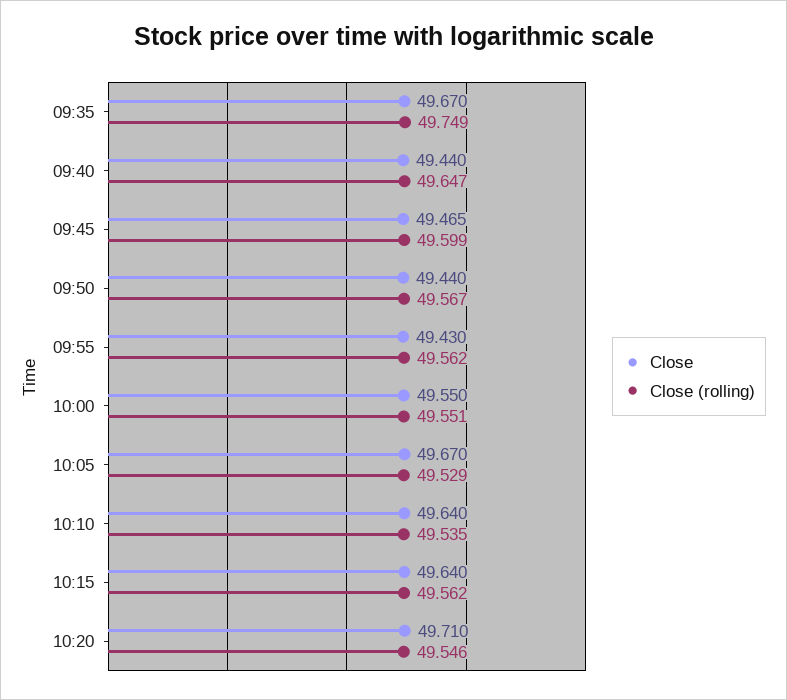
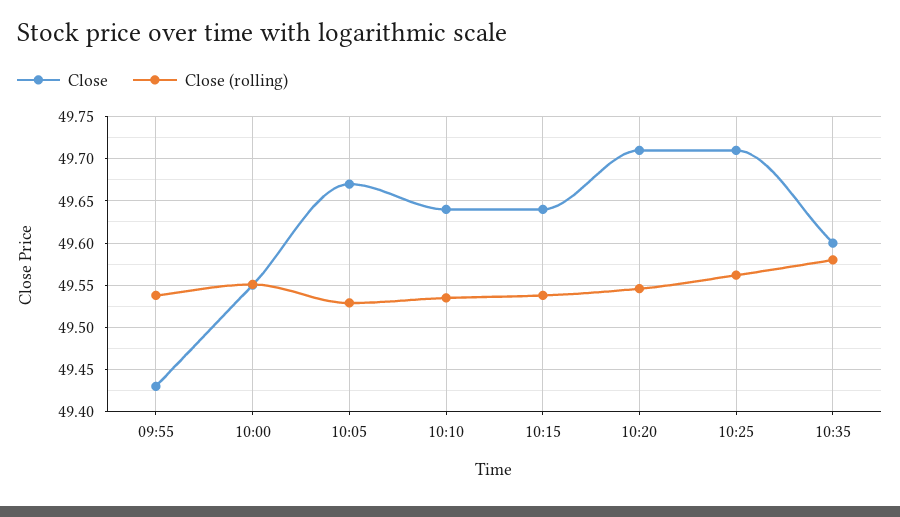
Close, 09:35: 49.67 -> none
Close (rolling), 09:35: 49.749 -> none
Close, 09:40: 49.44 -> none
Close (rolling), 09:40: 49.647 -> none
Close, 09:45: 49.465 -> none
Close (rolling), 09:45: 49.599 -> none
Close, 09:50: 49.44 -> none
Close (rolling), 09:50: 49.567 -> none
Close (rolling), 09:55: 49.562 -> 49.54
Close (rolling), 10:15: 49.562 -> 49.54
Close, 10:25: none -> 49.71
Close (rolling), 10:25: none -> 49.56
Close, 10:35: none -> 49.6
Close (rolling), 10:35: none -> 49.58

